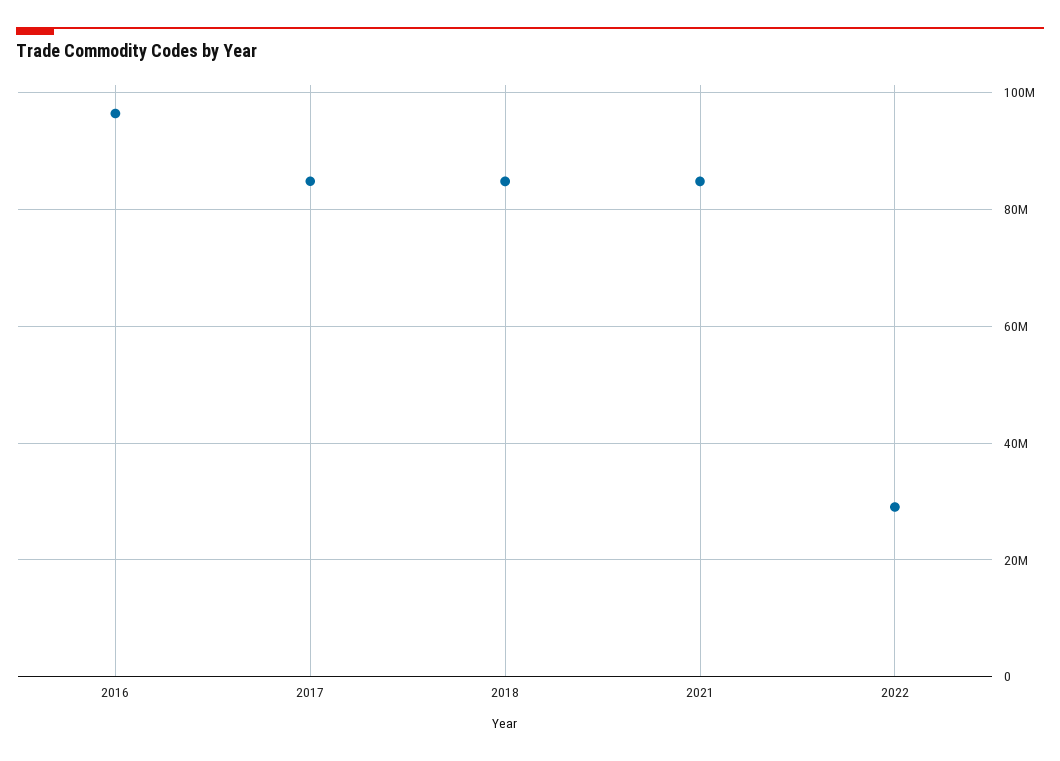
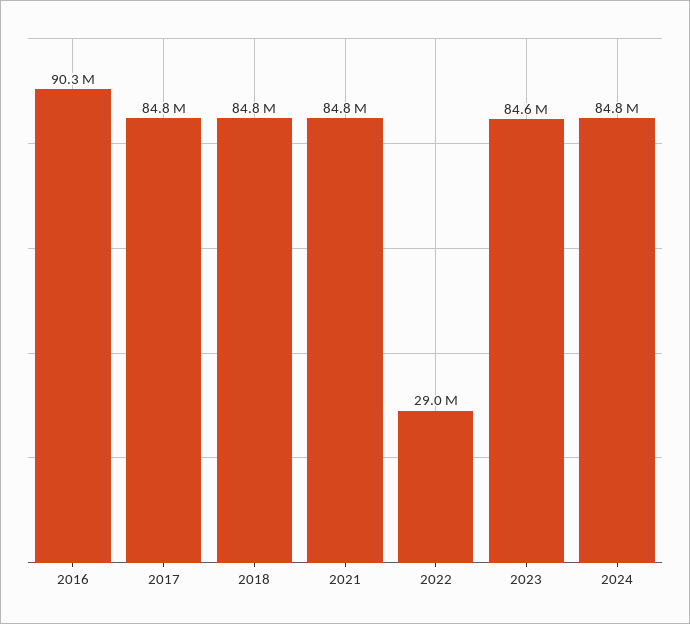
2016: 96000000 -> 90300000
2023: none -> 84600000
2024: none -> 84800000

